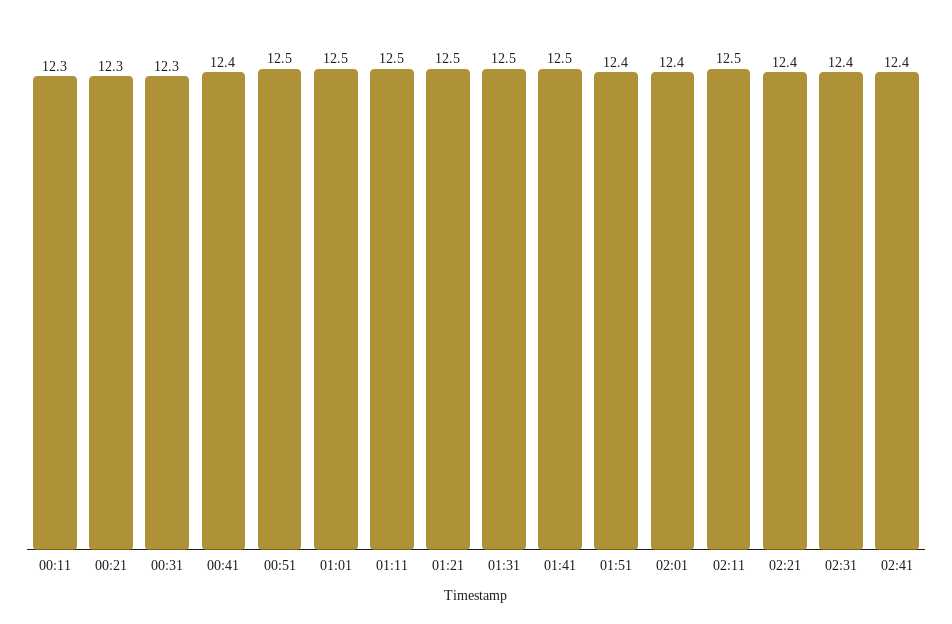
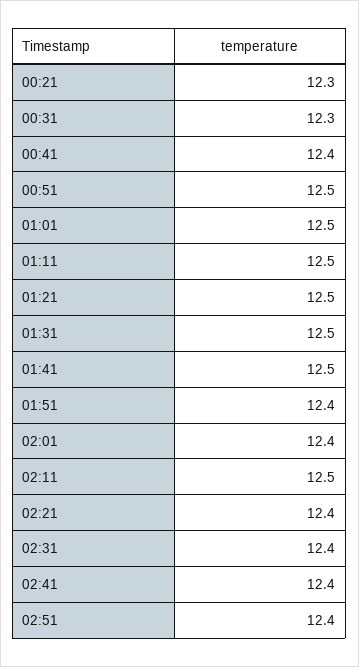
00:11: 12.3 -> none
02:51: none -> 12.4

